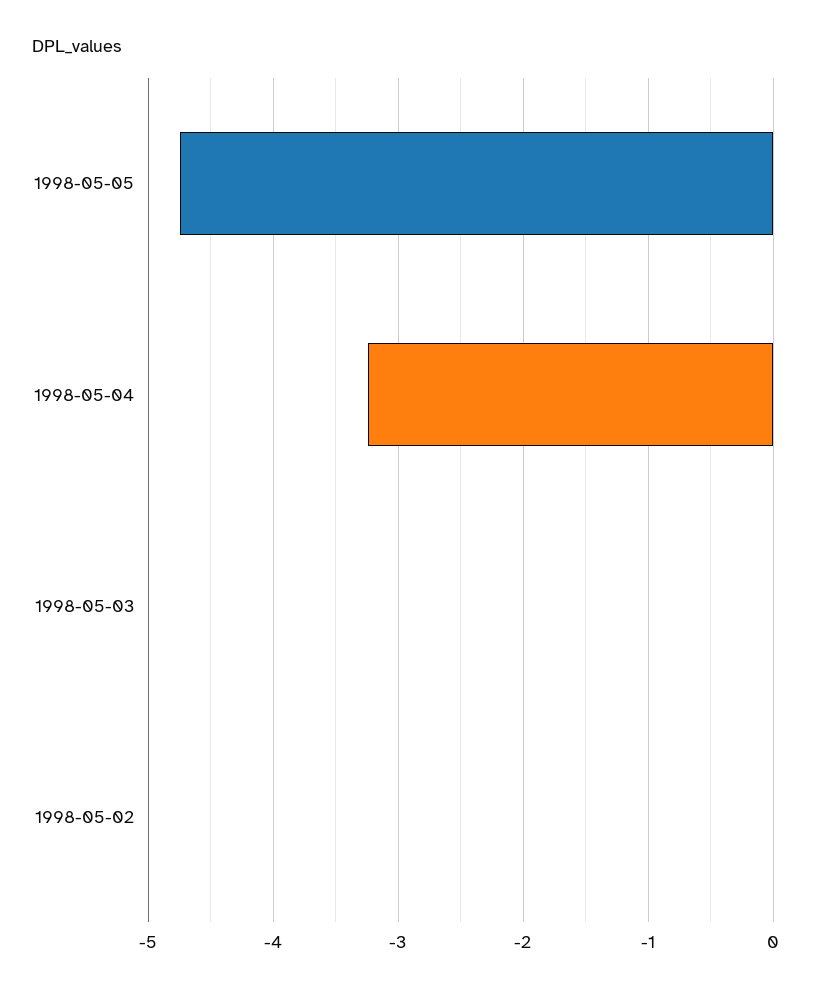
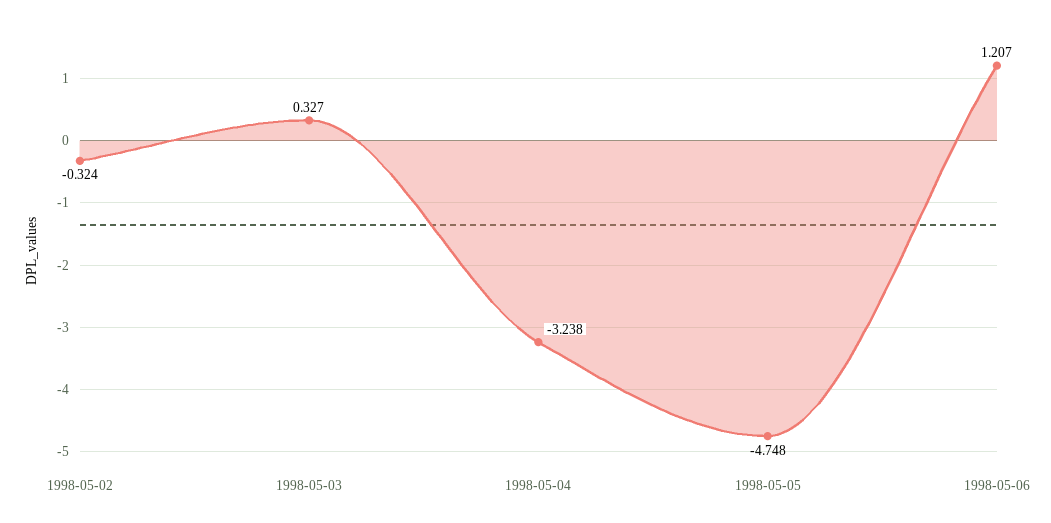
1998-05-03: 0 -> 0.327
1998-05-02: 0 -> -0.324
1998-05-06: none -> 1.207

